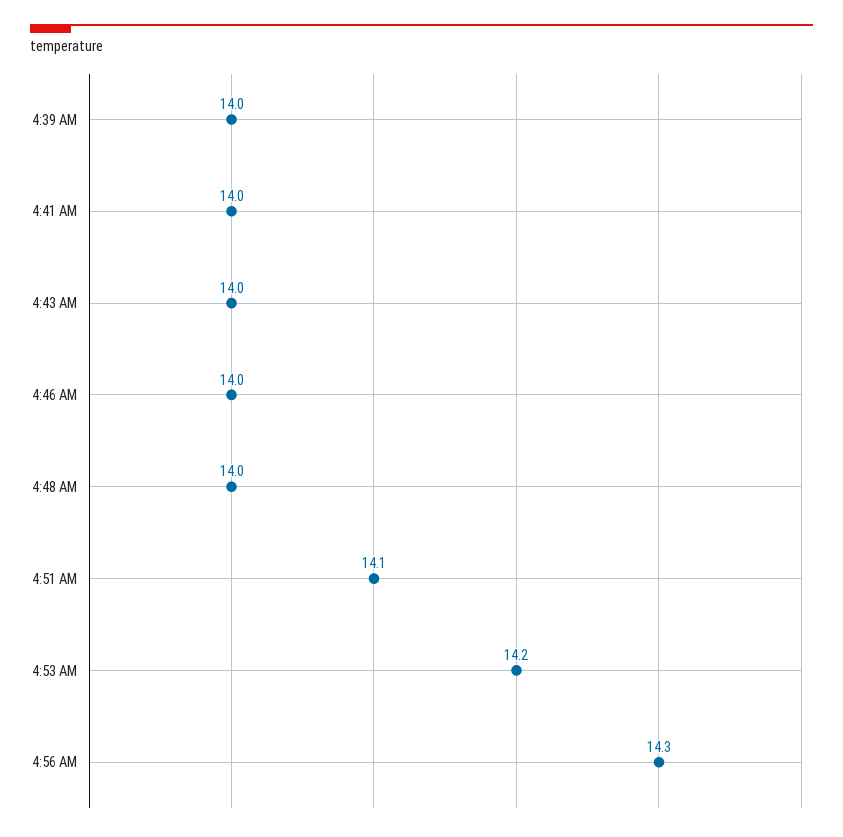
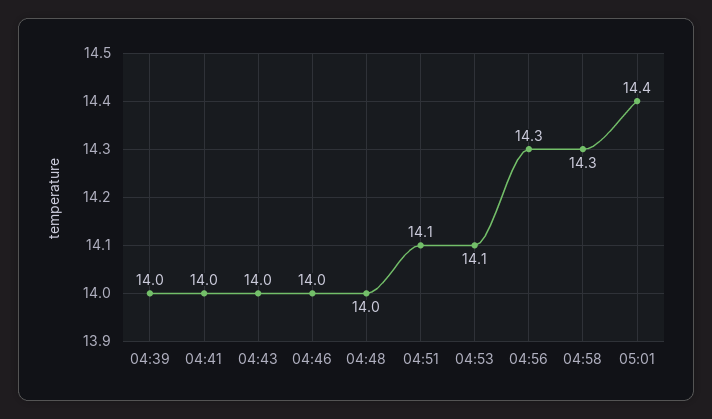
4:53 AM: 14.2 -> 14.1
04:58: none -> 14.3
05:01: none -> 14.4

